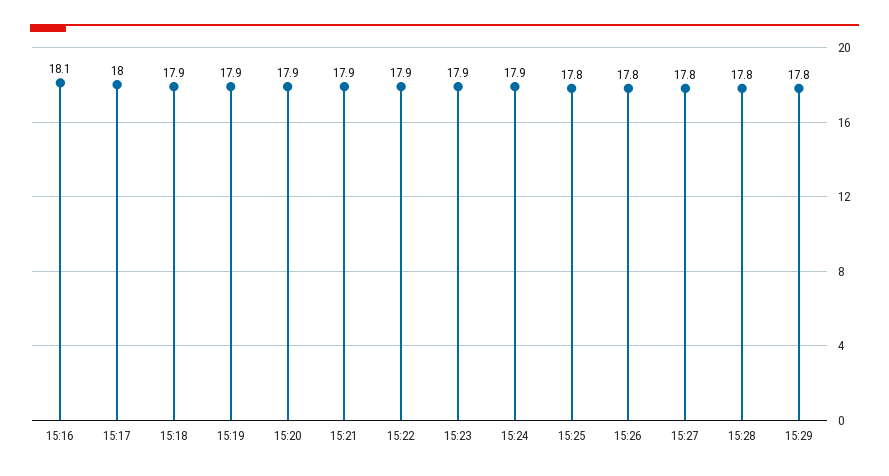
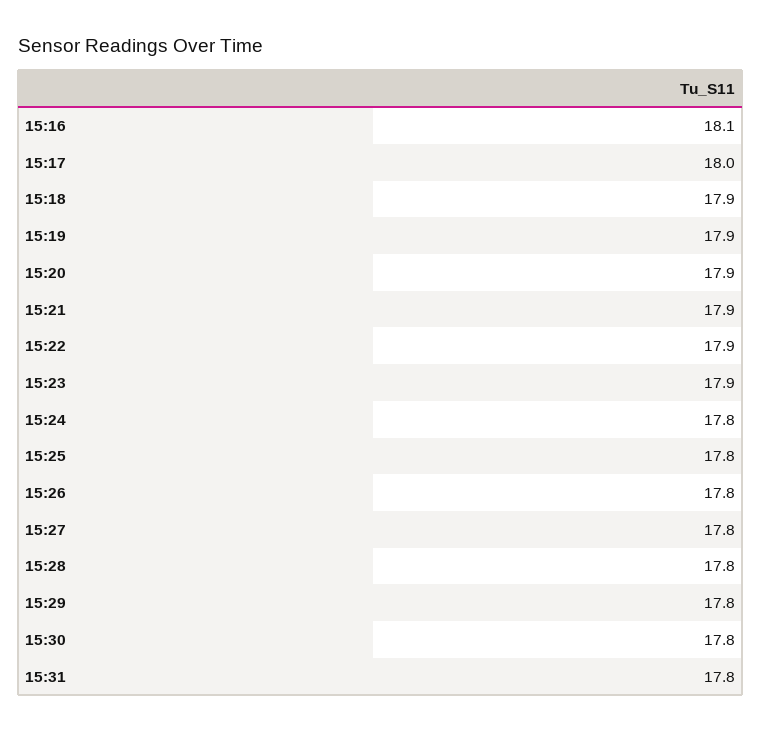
15:24: 17.9 -> 17.8
15:30: none -> 17.8
15:31: none -> 17.8

